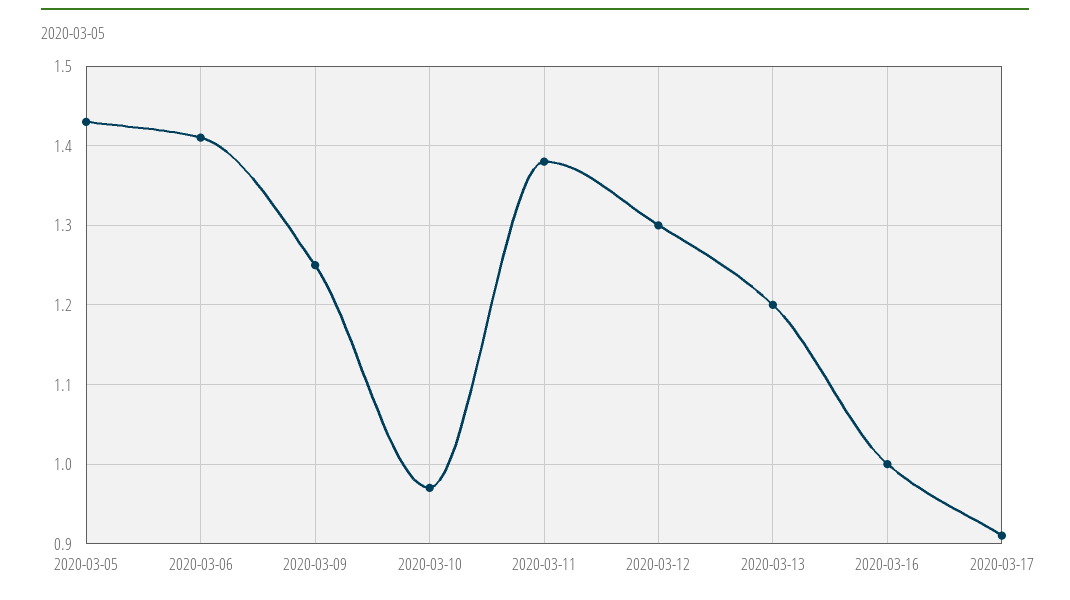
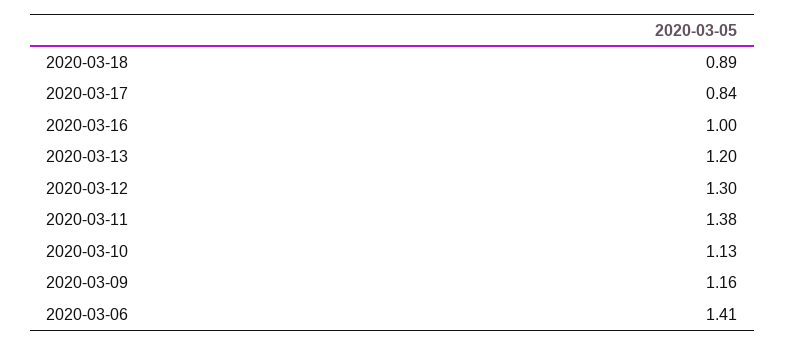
2020-03-05: 1.43 -> none
2020-03-09: 1.25 -> 1.16
2020-03-10: 0.97 -> 1.13
2020-03-17: 0.91 -> 0.84
2020-03-18: none -> 0.89

